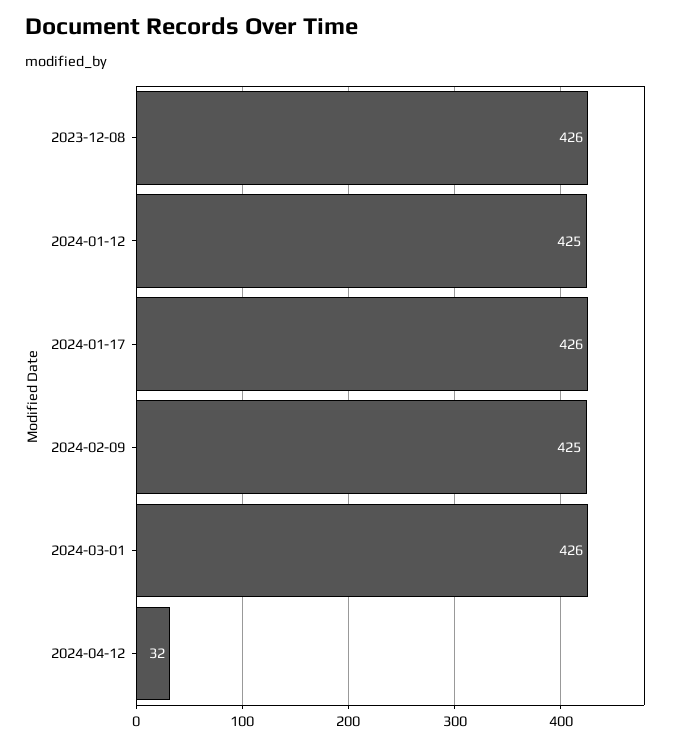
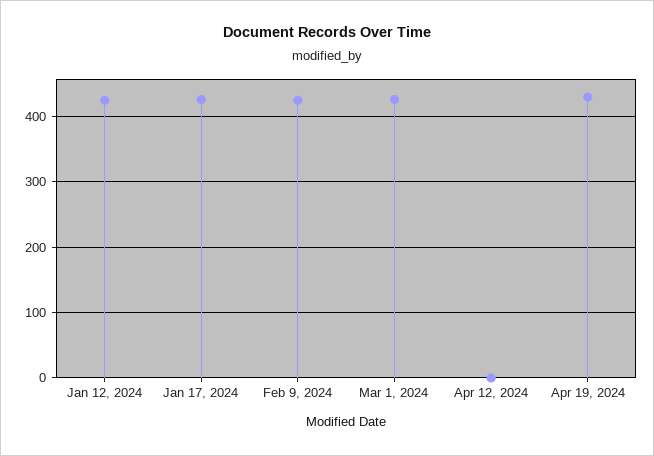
2023-12-08: 426 -> none
2024-04-12: 32 -> 0
Apr 19, 2024: none -> 430

